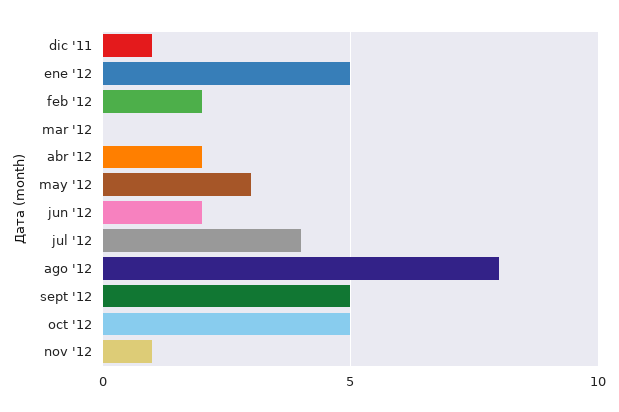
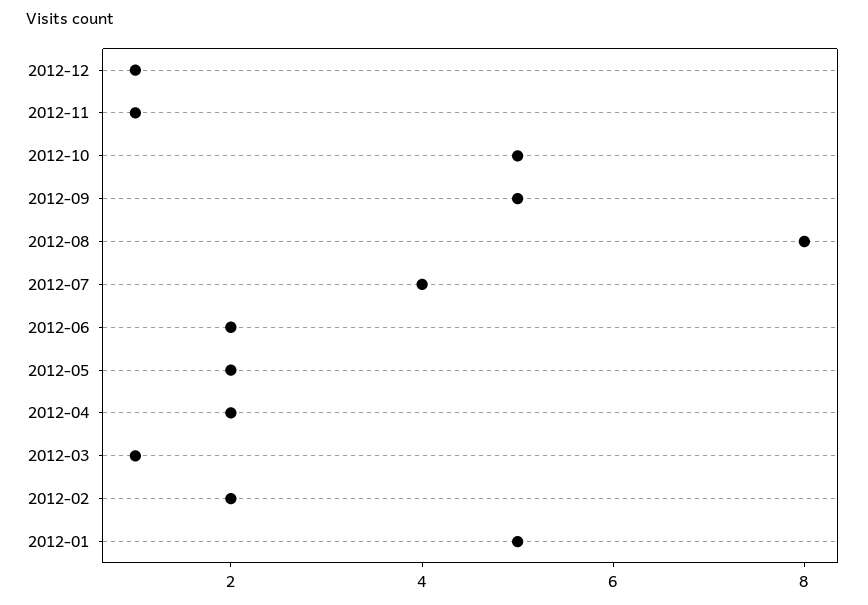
dic '11: 1 -> none
mar '12: 0 -> 1
may '12: 3 -> 2
2012-12: none -> 1

